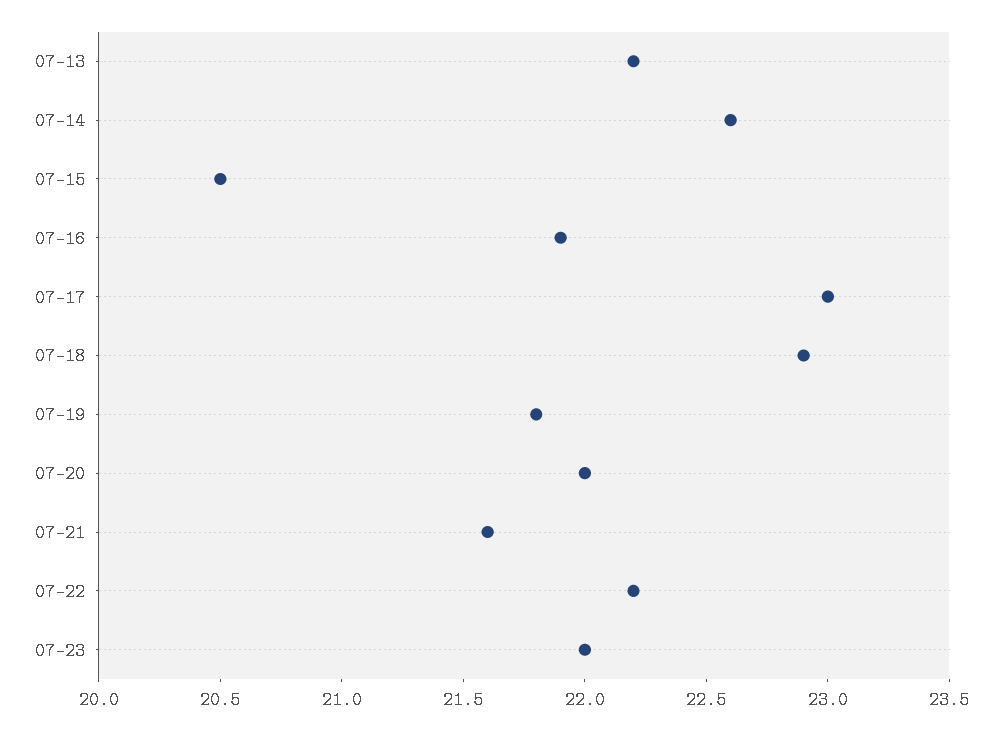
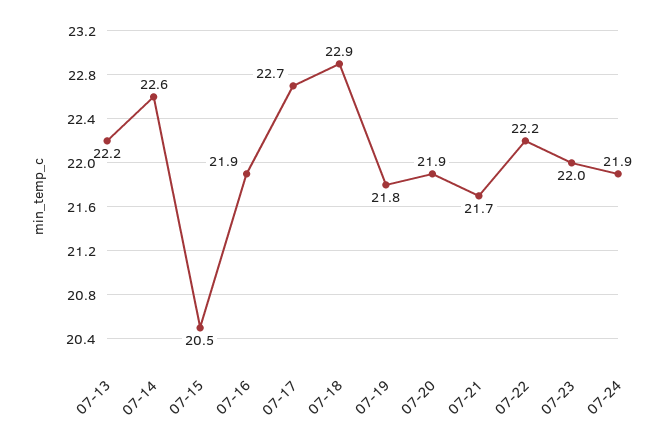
07-17: 23 -> 22.7
07-20: 22 -> 21.9
07-21: 21.6 -> 21.7
07-24: none -> 21.9

